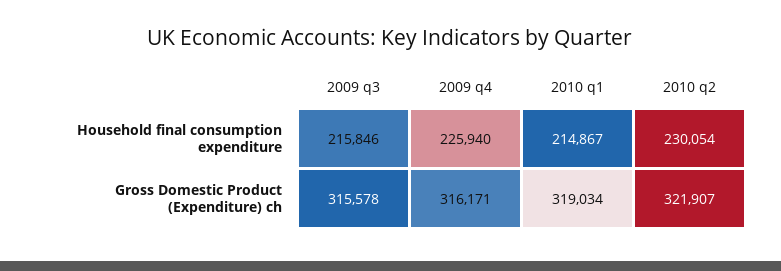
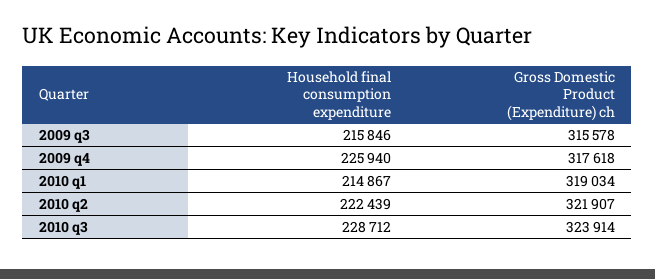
2010 q2, Household final consumption expenditure: 230054 -> 222439
2009 q4, Gross Domestic Product (Expenditure) ch: 316171 -> 317618
2010 q3, Household final consumption expenditure: none -> 228712
2010 q3, Gross Domestic Product (Expenditure) ch: none -> 323914

